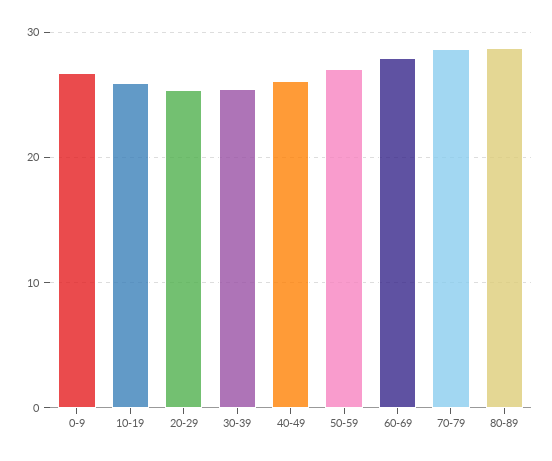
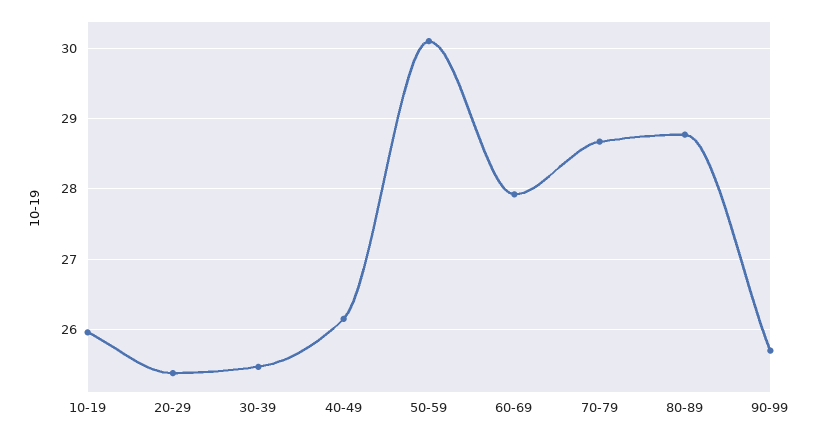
0-9: 27 -> none
50-59: 27 -> 30.1
90-99: none -> 25.7

